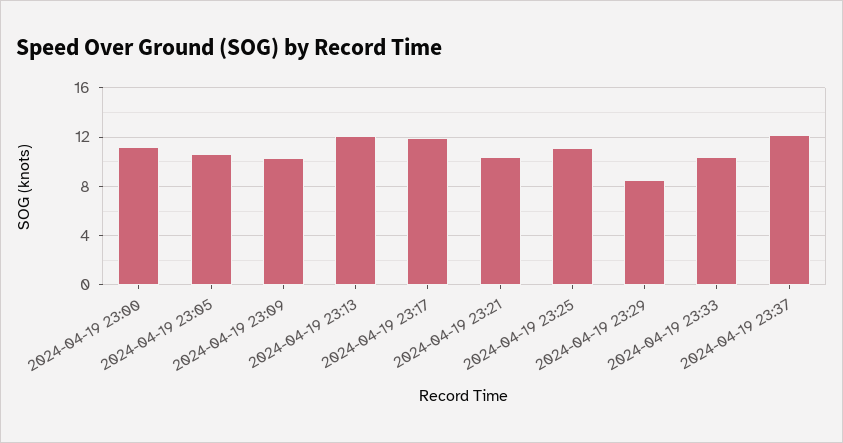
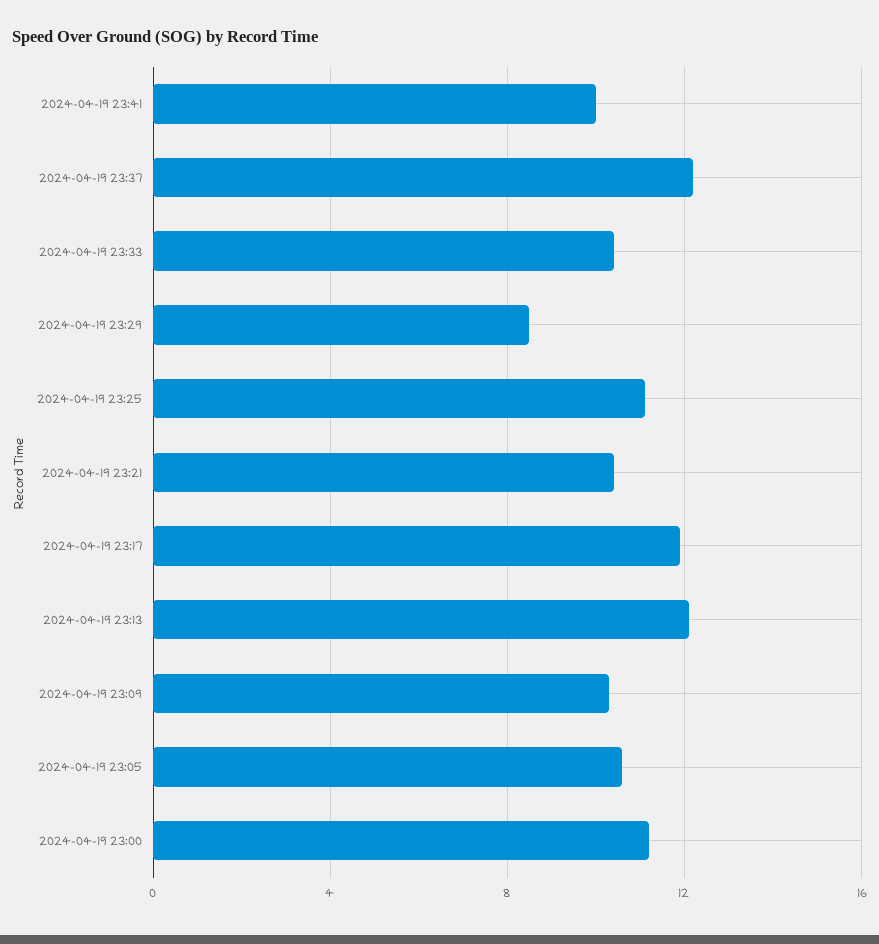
2024-04-19 23:41: none -> 10

